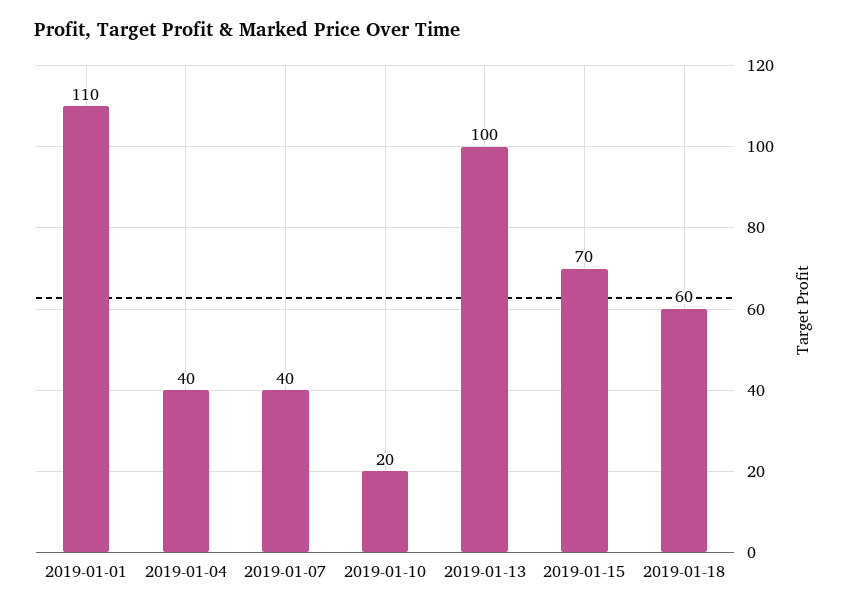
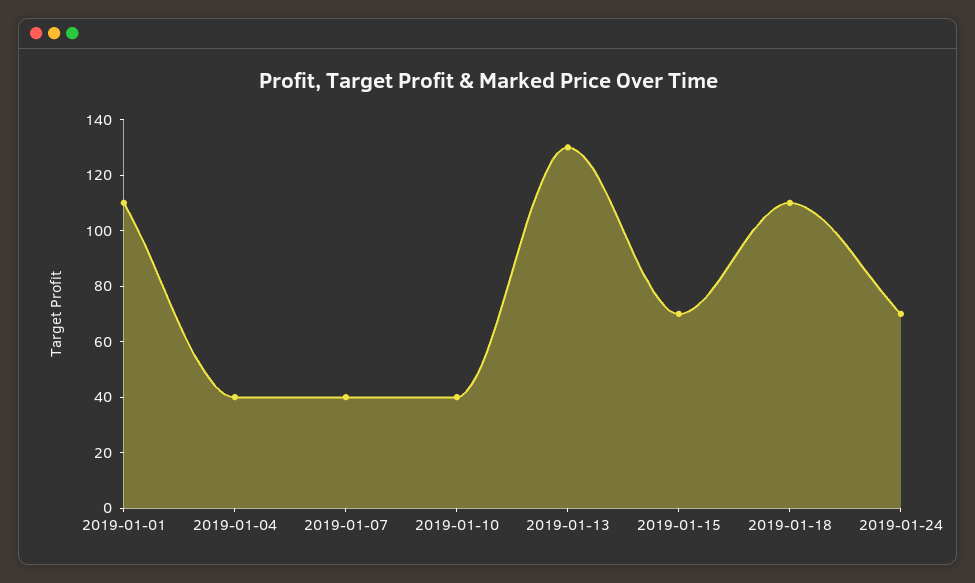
2019-01-10: 20 -> 40
2019-01-13: 100 -> 130
2019-01-18: 60 -> 110
2019-01-24: none -> 70

